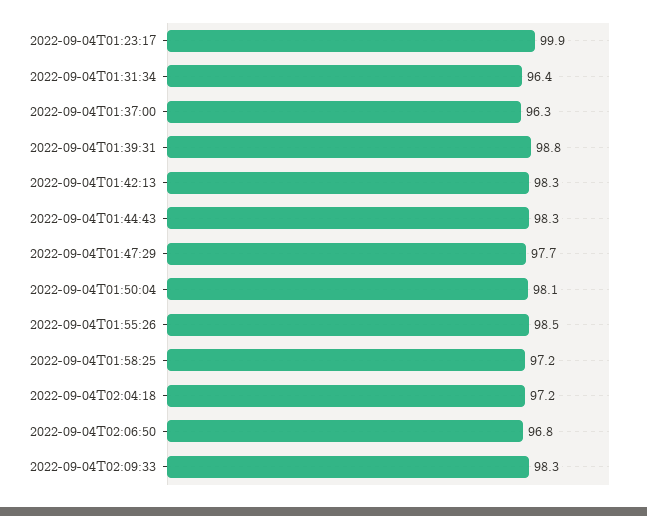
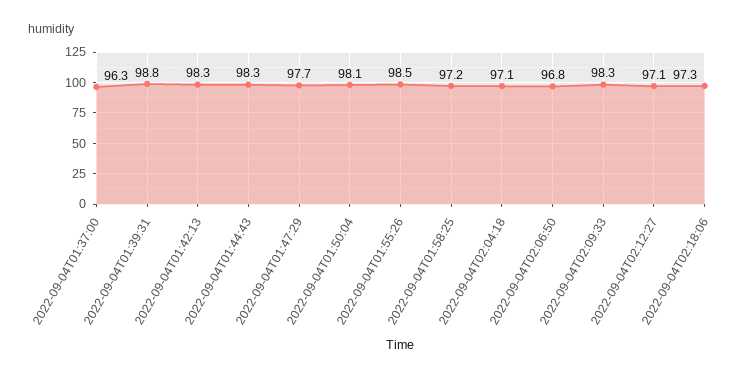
2022-09-04T01:23:17: 99.9 -> none
2022-09-04T01:31:34: 96.4 -> none
2022-09-04T02:04:18: 97.2 -> 97.1
2022-09-04T02:12:27: none -> 97.1
2022-09-04T02:18:06: none -> 97.3

